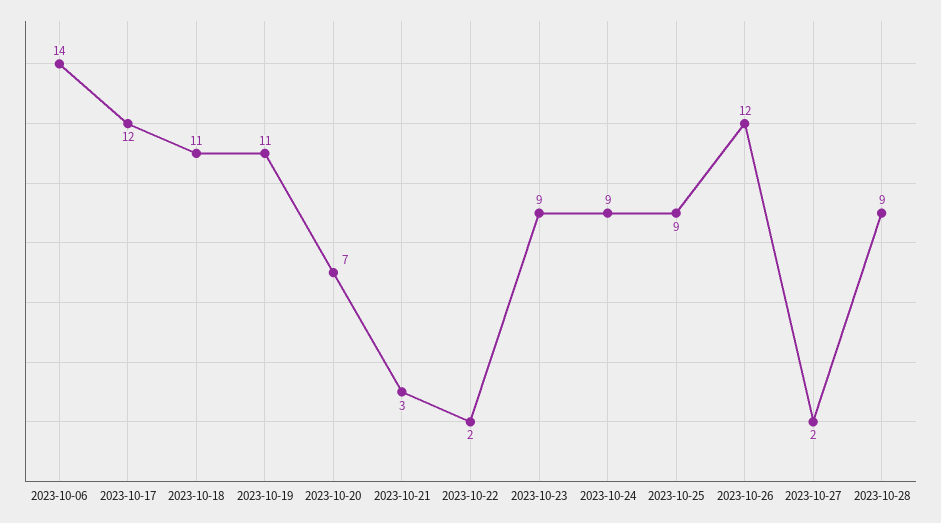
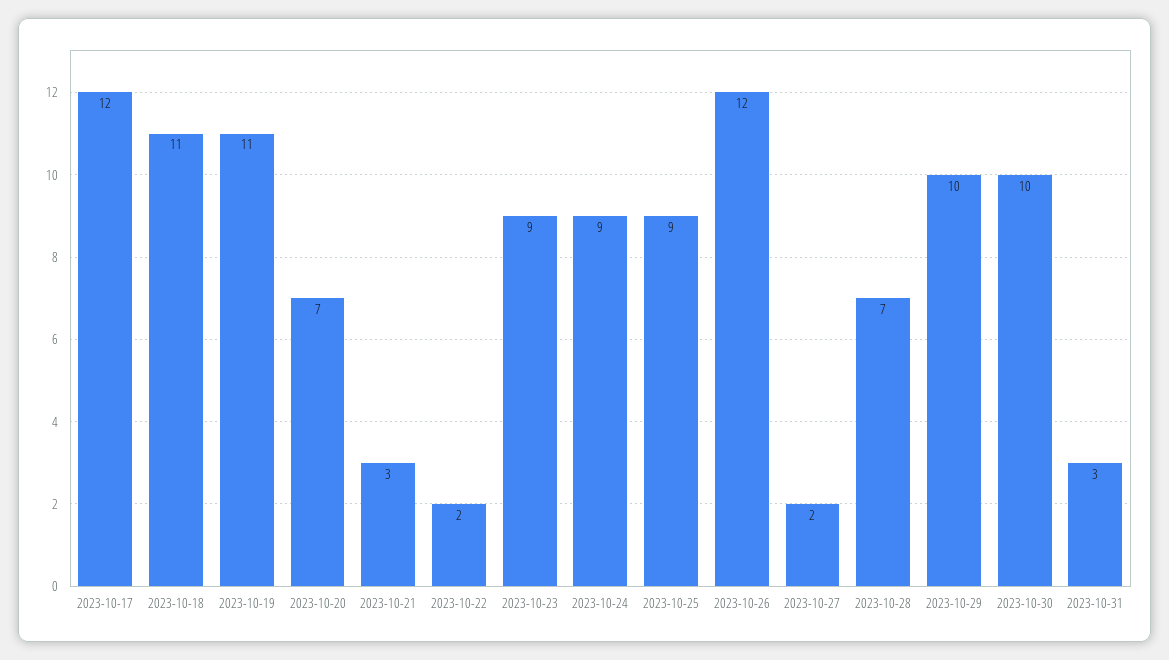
2023-10-06: 14 -> none
2023-10-28: 9 -> 7
2023-10-29: none -> 10
2023-10-30: none -> 10
2023-10-31: none -> 3

